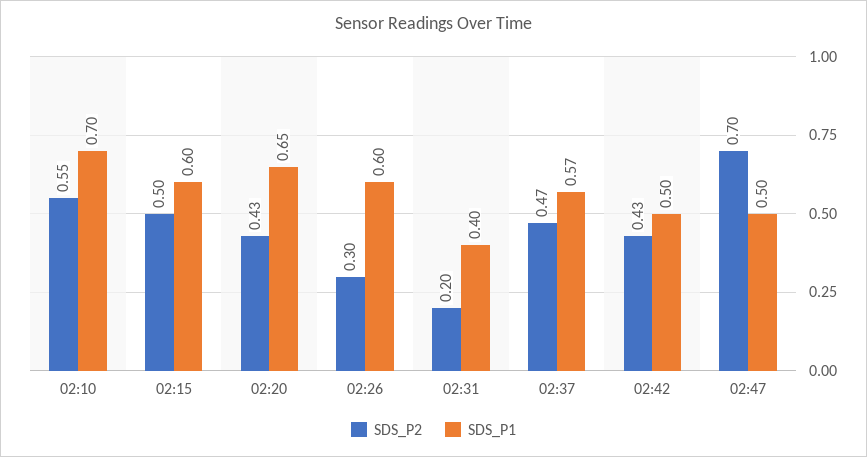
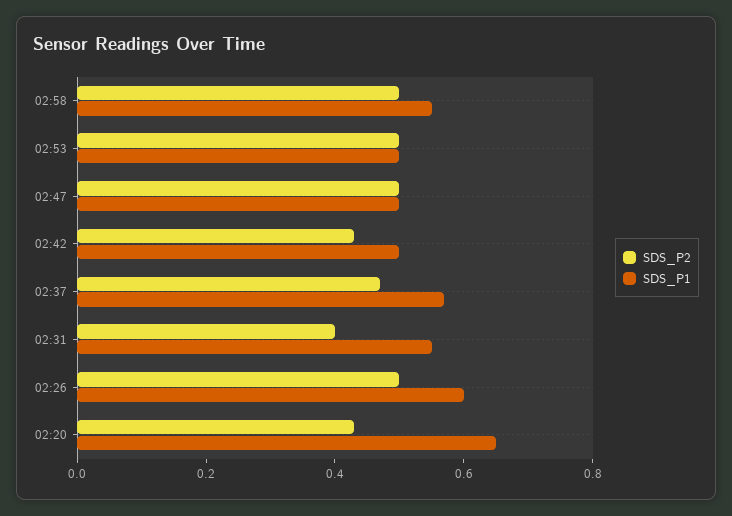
SDS_P2, 02:10: 0.55 -> none
SDS_P1, 02:10: 0.7 -> none
SDS_P2, 02:15: 0.5 -> none
SDS_P1, 02:15: 0.6 -> none
SDS_P2, 02:26: 0.3 -> 0.5
SDS_P2, 02:31: 0.2 -> 0.4
SDS_P1, 02:31: 0.4 -> 0.55
SDS_P2, 02:47: 0.7 -> 0.5
SDS_P2, 02:58: none -> 0.5
SDS_P1, 02:58: none -> 0.55
SDS_P2, 02:53: none -> 0.5
SDS_P1, 02:53: none -> 0.5

